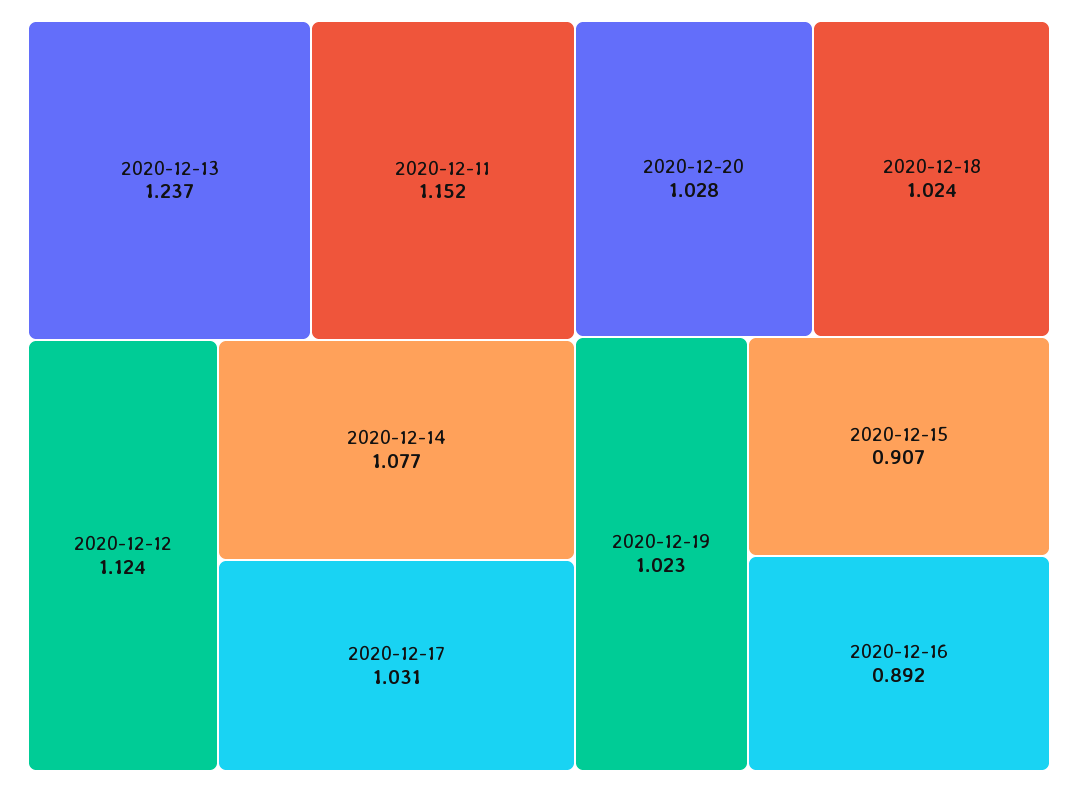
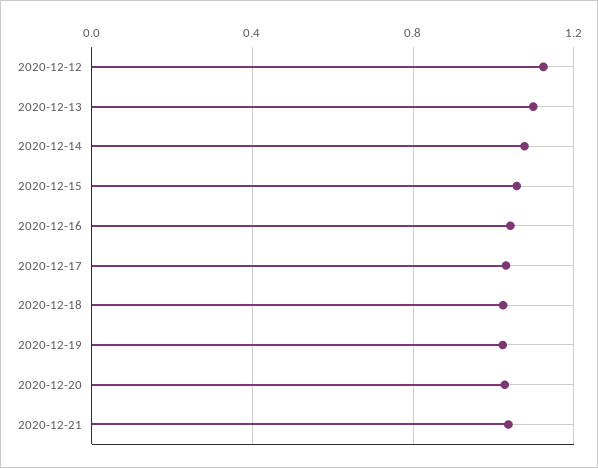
2020-12-13: 1.237 -> 1.1
2020-12-11: 1.152 -> none
2020-12-15: 0.907 -> 1.05
2020-12-16: 0.892 -> 1.05
2020-12-21: none -> 1.05

